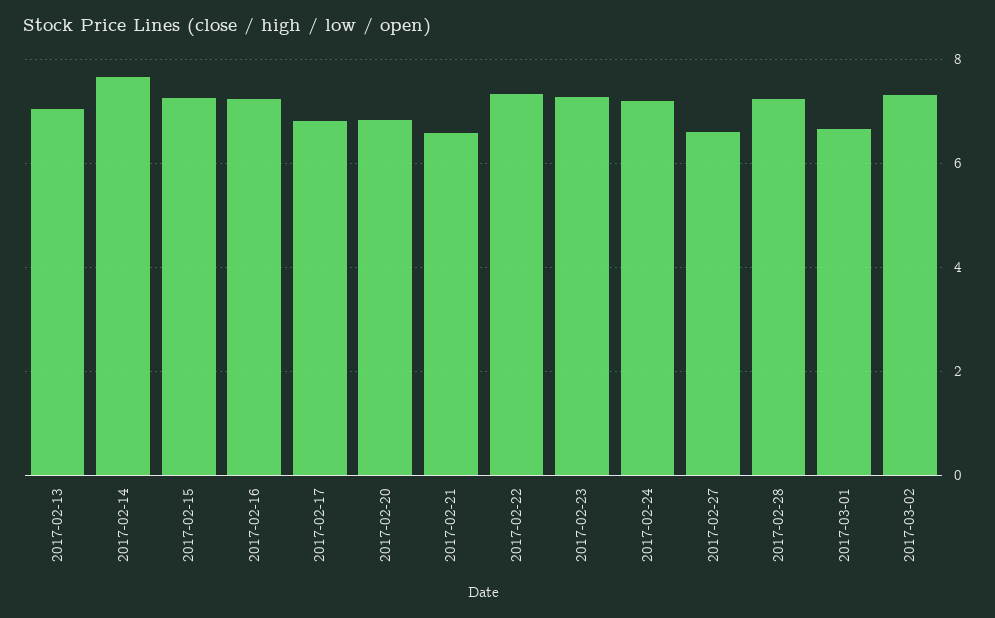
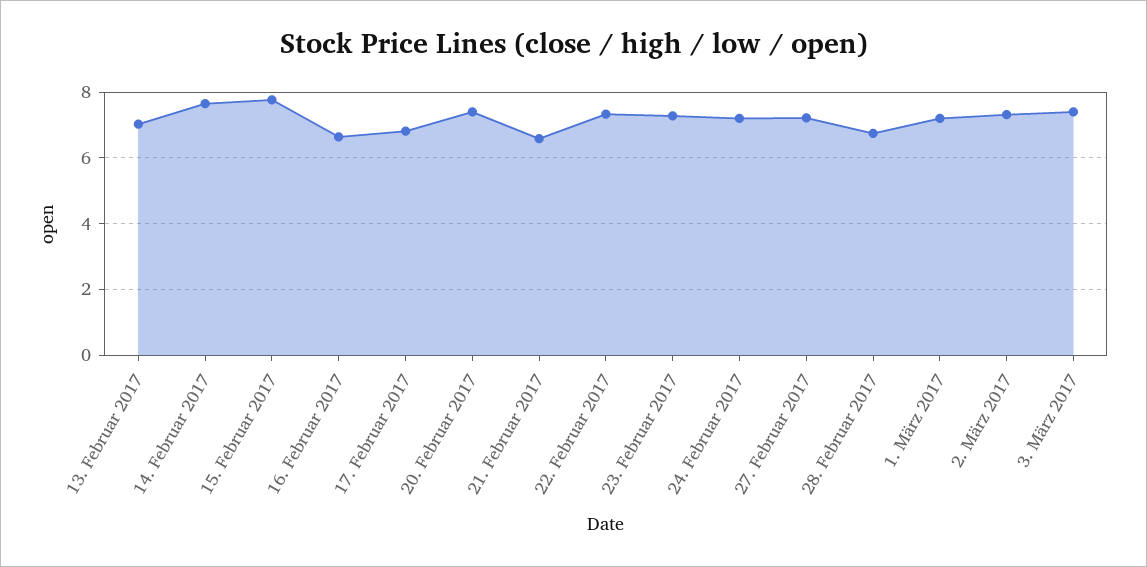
2017-02-15: 7.2 -> 7.8
2017-02-16: 7.2 -> 6.6
2017-02-20: 6.8 -> 7.4
2017-02-27: 6.6 -> 7.2
2017-02-28: 7.2 -> 6.8
2017-03-01: 6.6 -> 7.2
3. März 2017: none -> 7.4

